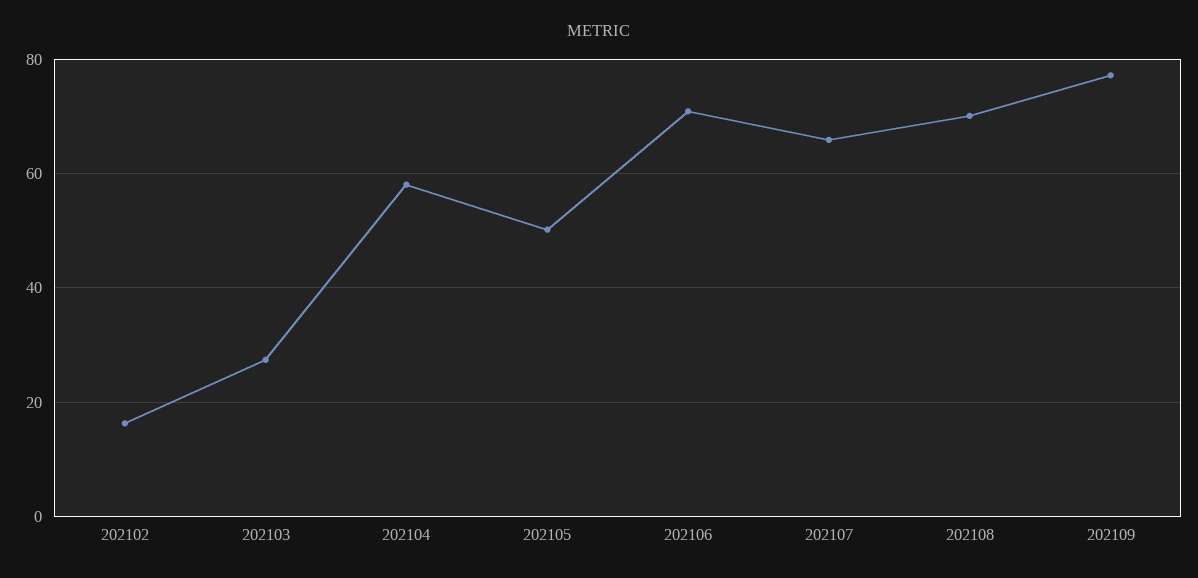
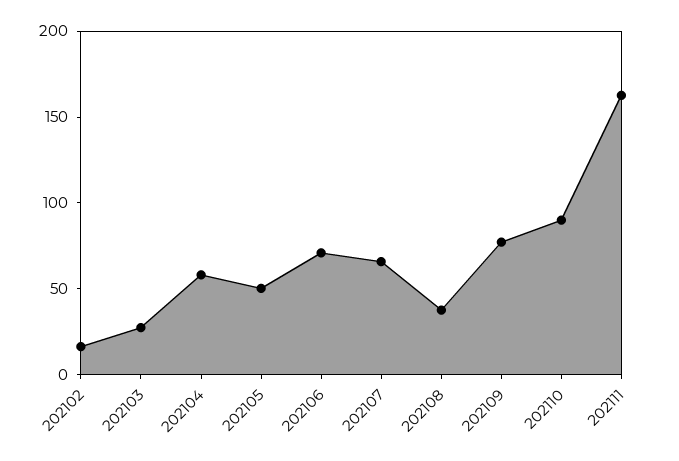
202108: 70 -> 40
202110: none -> 90
202111: none -> 160

